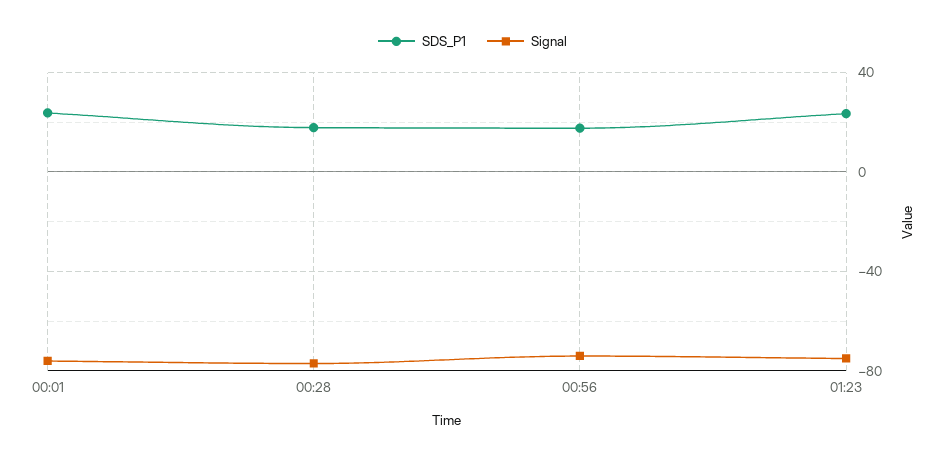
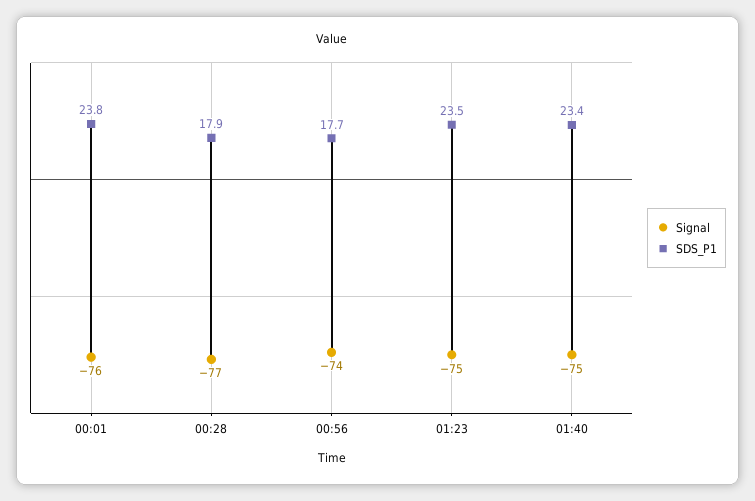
Signal, 01:40: none -> -75
SDS_P1, 01:40: none -> 23.4

